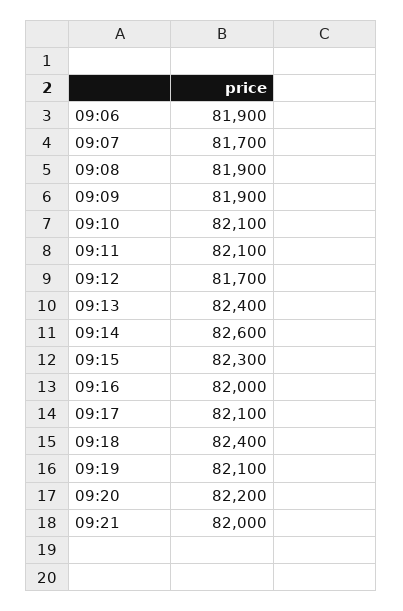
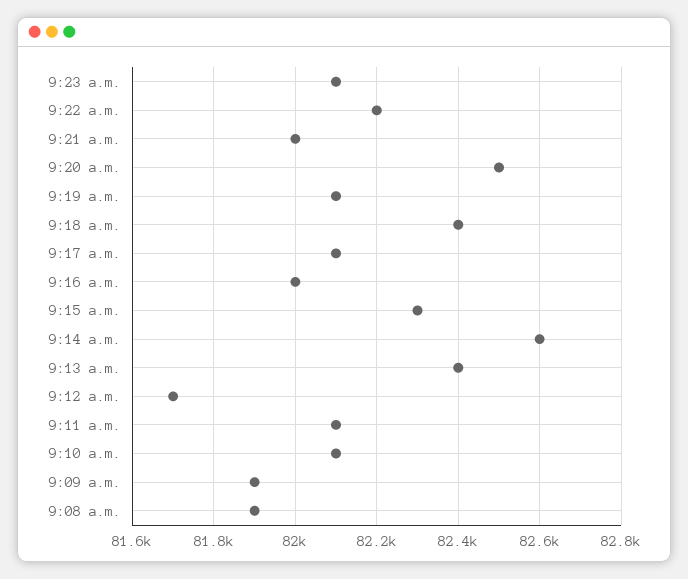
09:06: 81900 -> none
09:07: 81700 -> none
09:20: 82200 -> 82500
9:23 a.m.: none -> 82100
9:22 a.m.: none -> 82200

